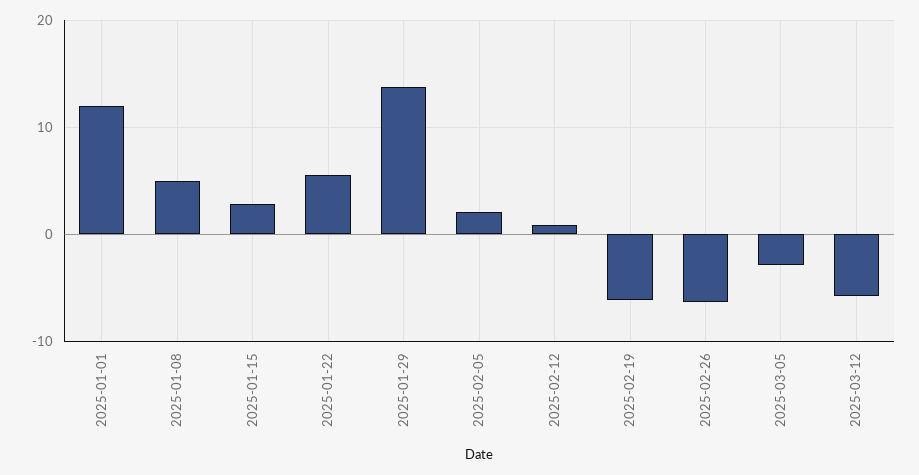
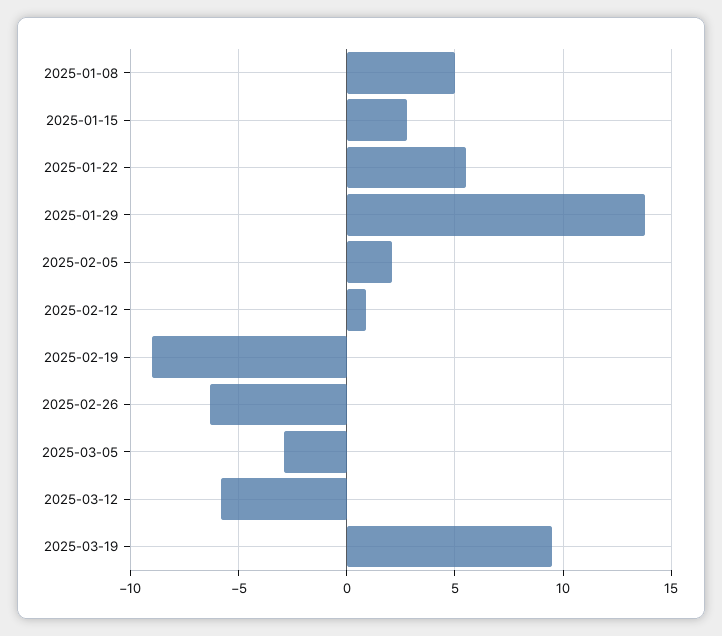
2025-01-01: 12 -> none
2025-02-19: -6 -> -9
2025-03-19: none -> 9.5

